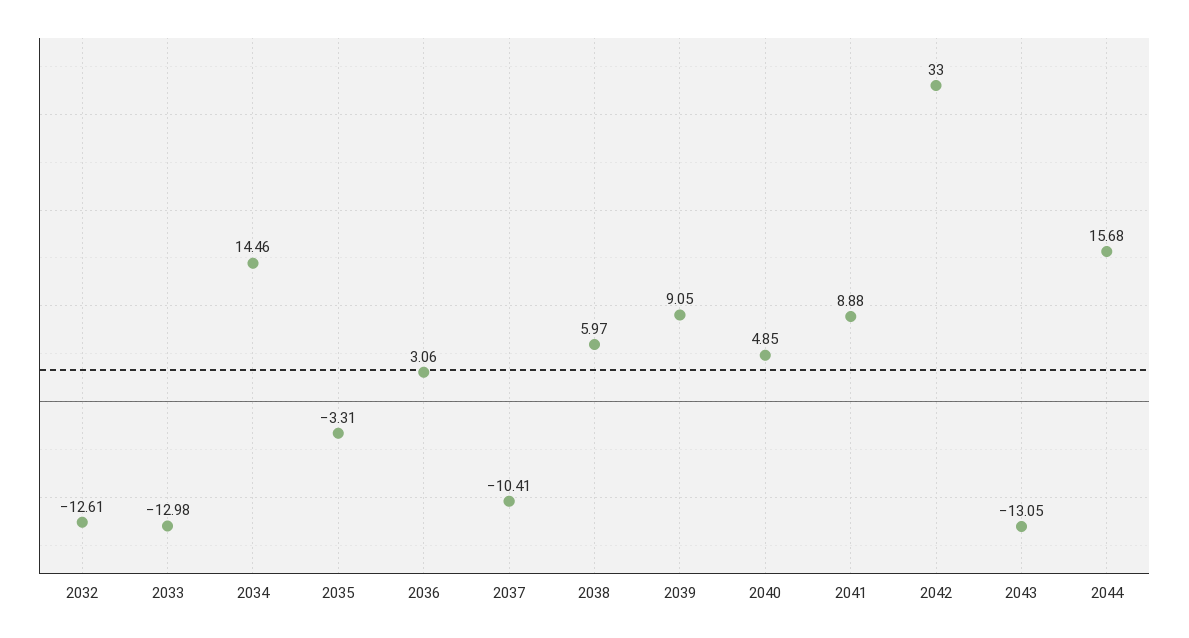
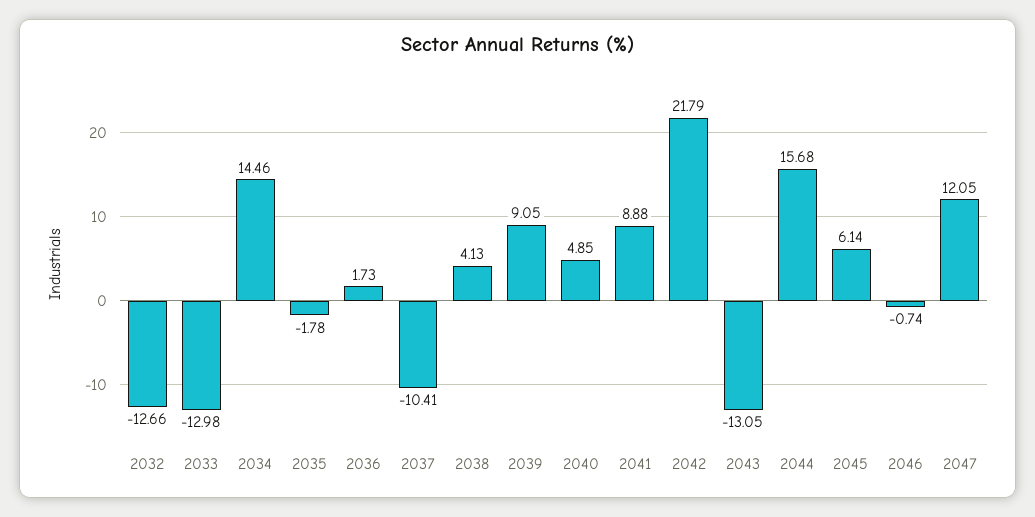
2032: -12.61 -> -12.66
2035: -3.31 -> -1.78
2036: 3.06 -> 1.73
2038: 5.97 -> 4.13
2042: 33 -> 21.79
2045: none -> 6.14
2046: none -> -0.74
2047: none -> 12.05

